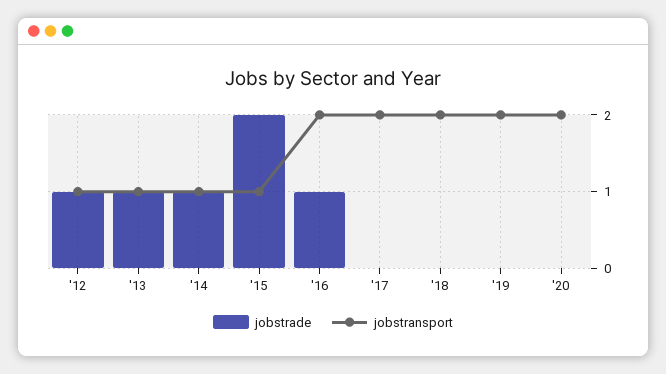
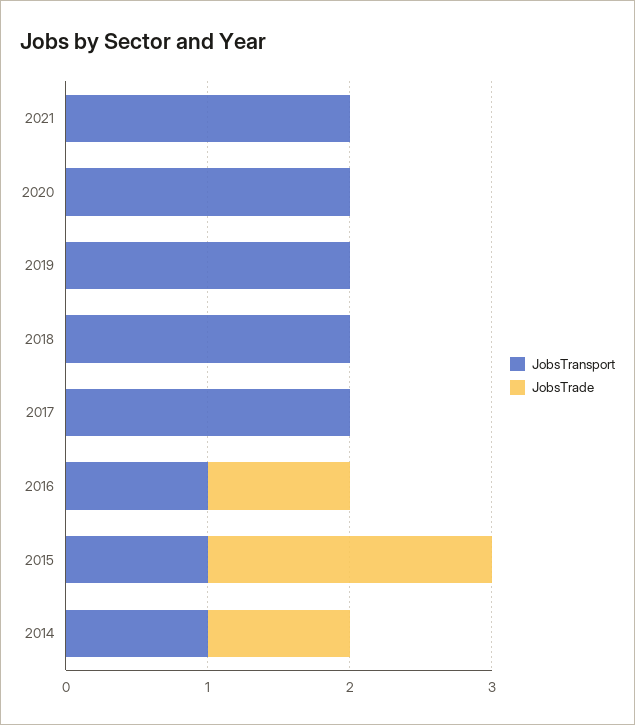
jobstrade, '12: 1 -> none
jobstransport, '12: 1 -> none
jobstrade, '13: 1 -> none
jobstransport, '13: 1 -> none
jobstransport, '16: 2 -> 1
jobstransport, 2021: none -> 2
jobstrade, 2021: none -> 0

